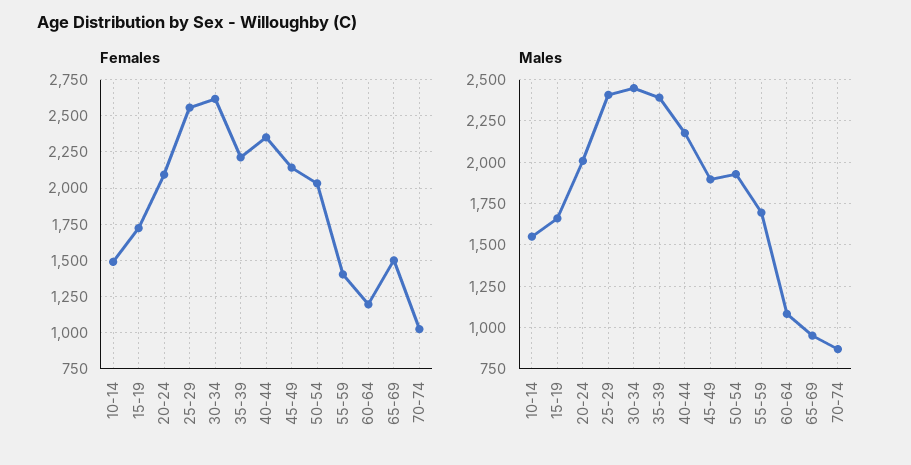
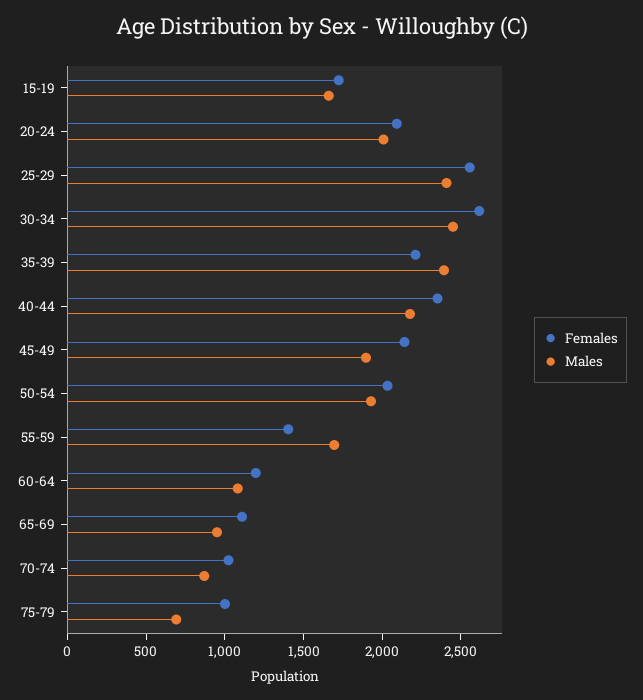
Females, 10-14: 1500 -> none
Females, 65-69: 1500 -> 1100
Males, 10-14: 1550 -> none
Females, 75-79: none -> 1000
Males, 75-79: none -> 700

